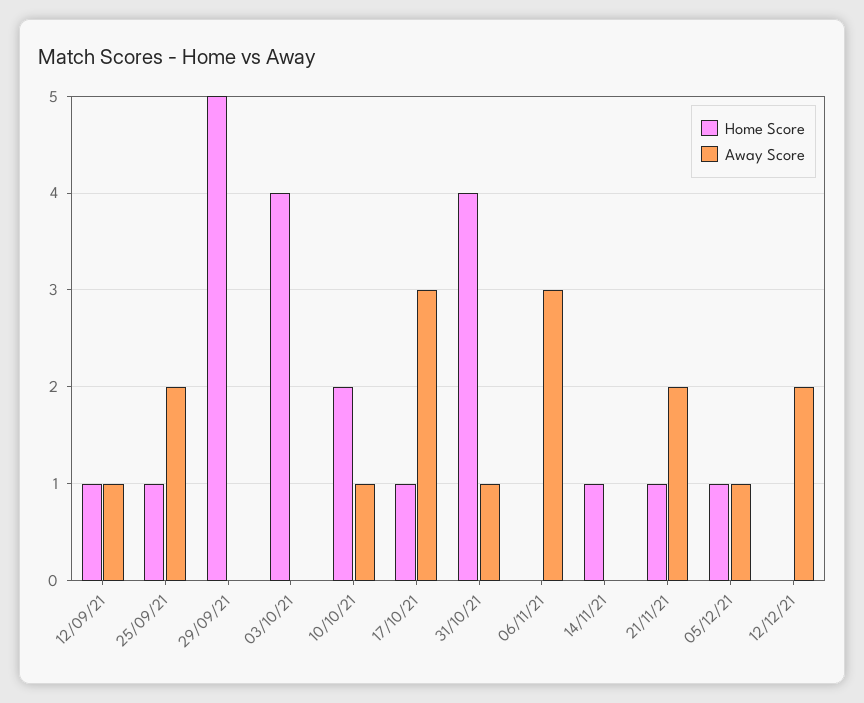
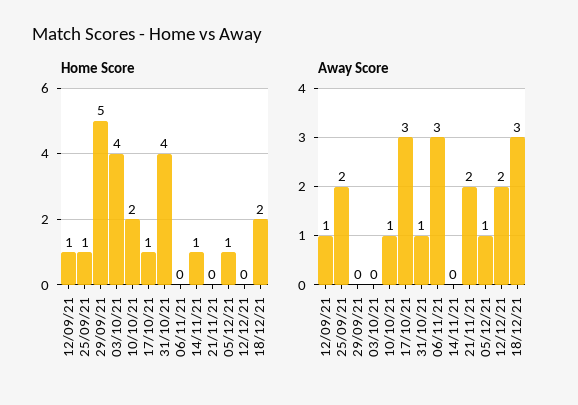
Home Score, 21/11/21: 1 -> 0
Home Score, 18/12/21: none -> 2
Away Score, 18/12/21: none -> 3

